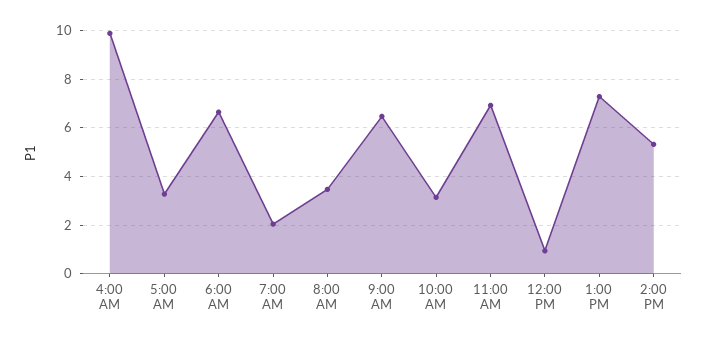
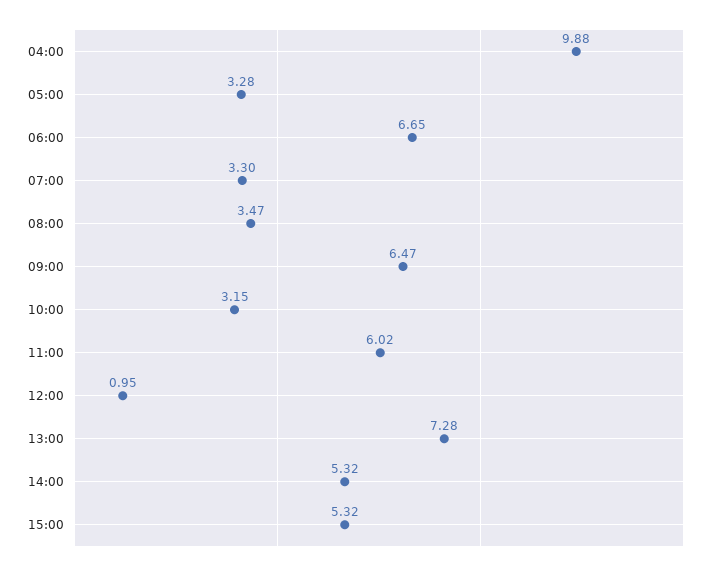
7:00 AM: 2 -> 3.3
11:00 AM: 7 -> 6.02
15:00: none -> 5.32

